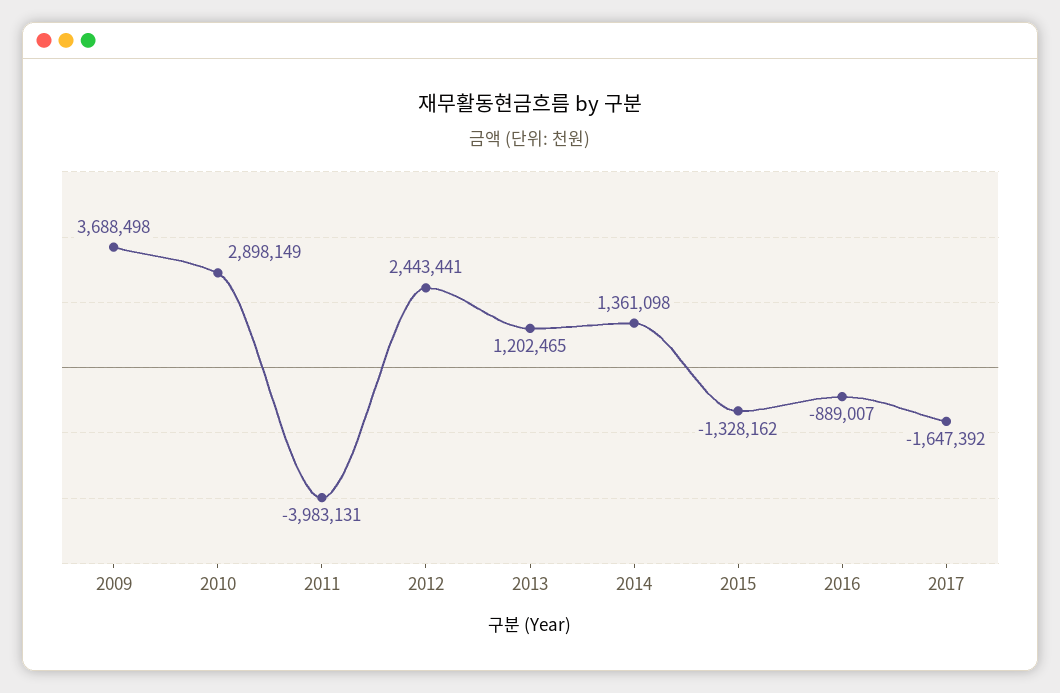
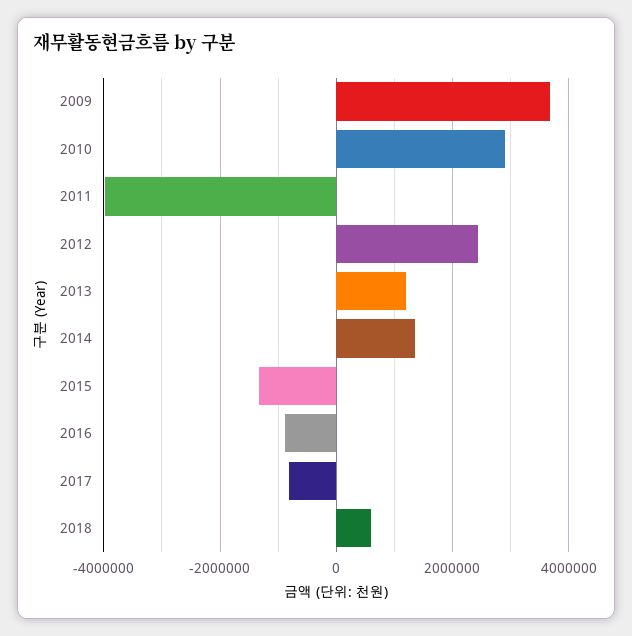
2017: -1647392 -> -800000
2018: none -> 600000

